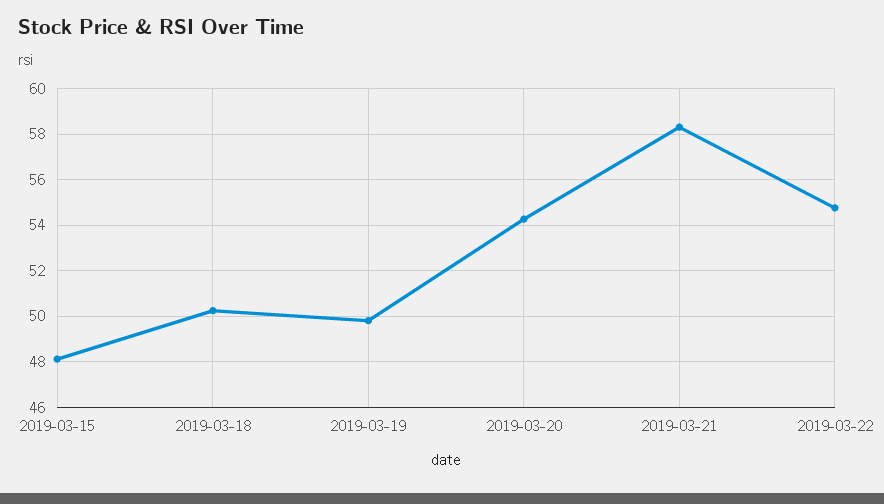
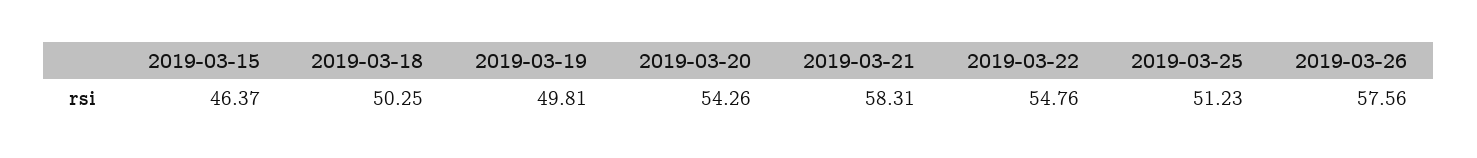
2019-03-15: 48 -> 46.37
2019-03-25: none -> 51.23
2019-03-26: none -> 57.56

